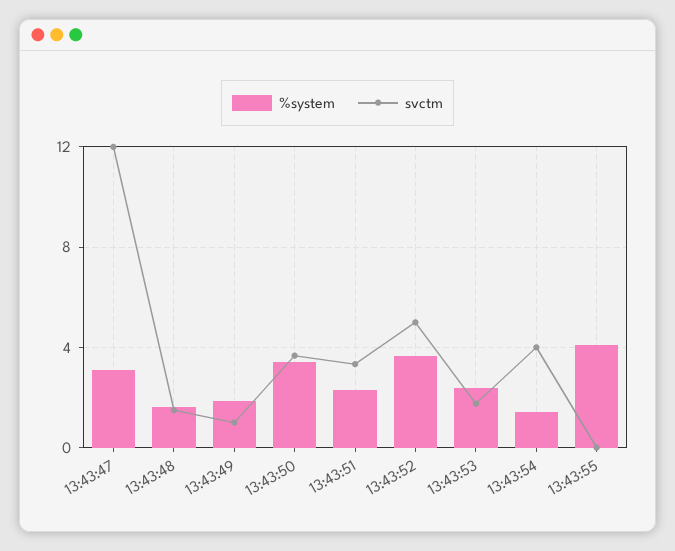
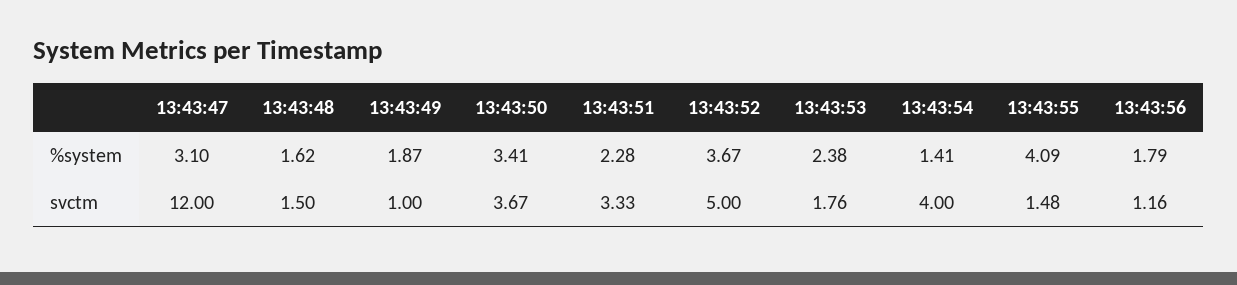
svctm, 13:43:55: 0 -> 1.48
%system, 13:43:56: none -> 1.79
svctm, 13:43:56: none -> 1.16

